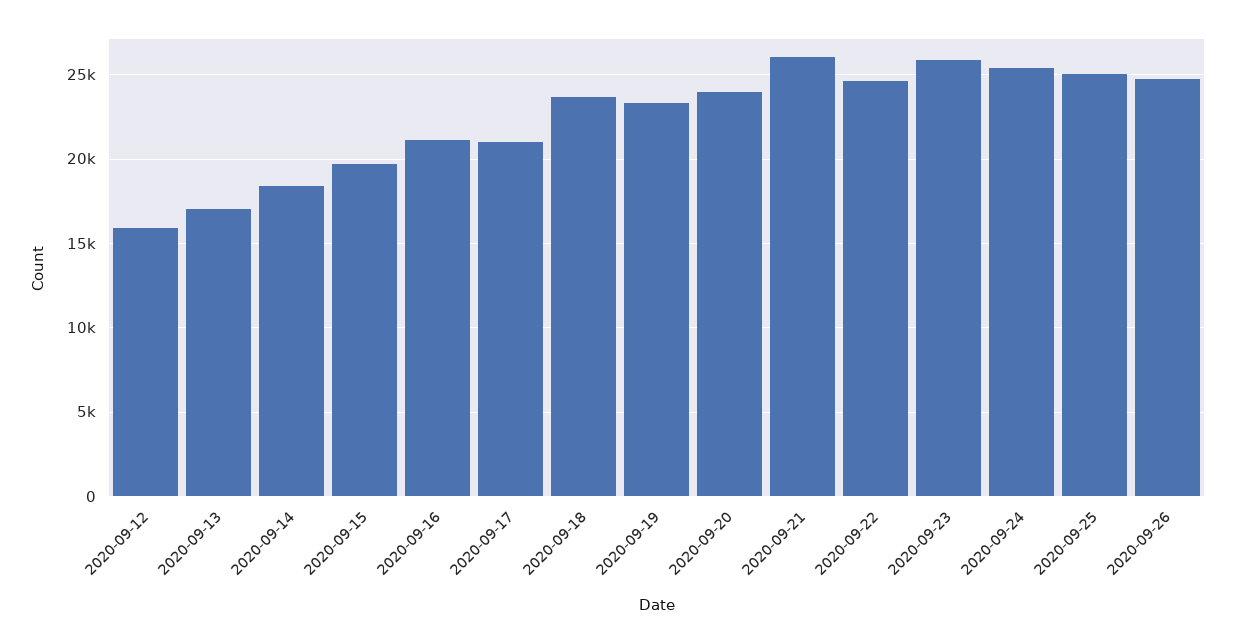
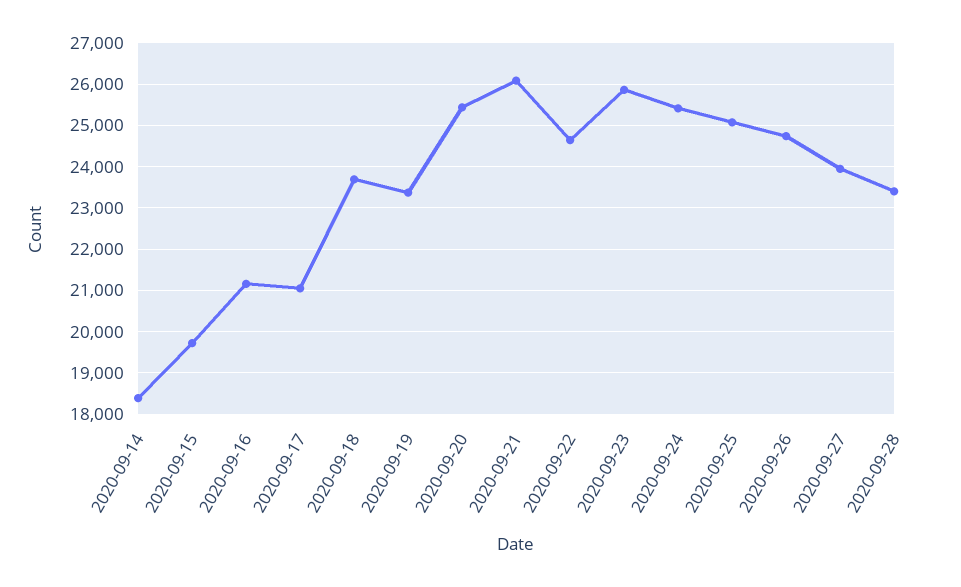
2020-09-12: 16000 -> none
2020-09-13: 17000 -> none
2020-09-20: 24000 -> 25400
2020-09-27: none -> 24000
2020-09-28: none -> 23400

